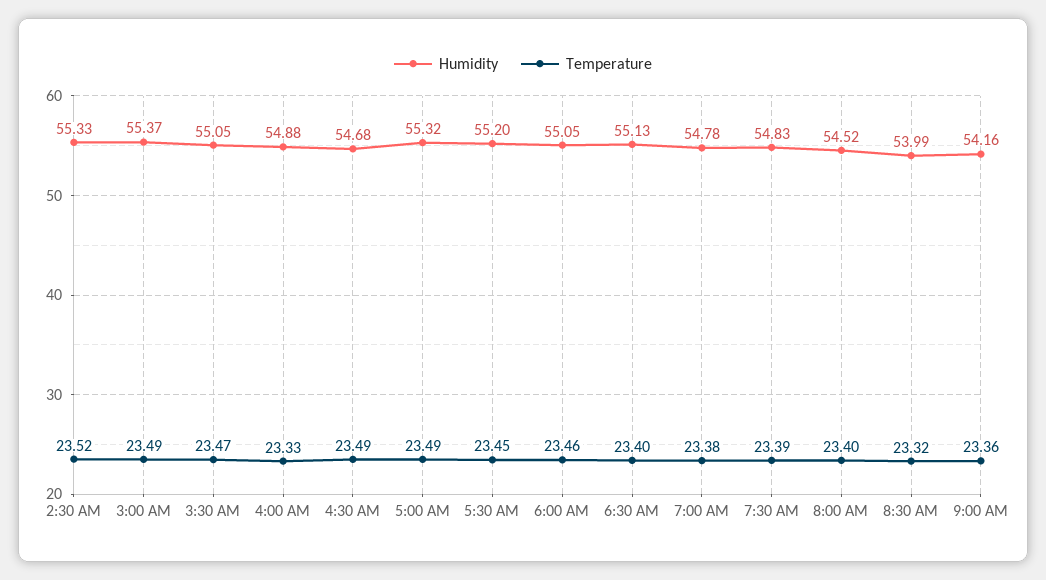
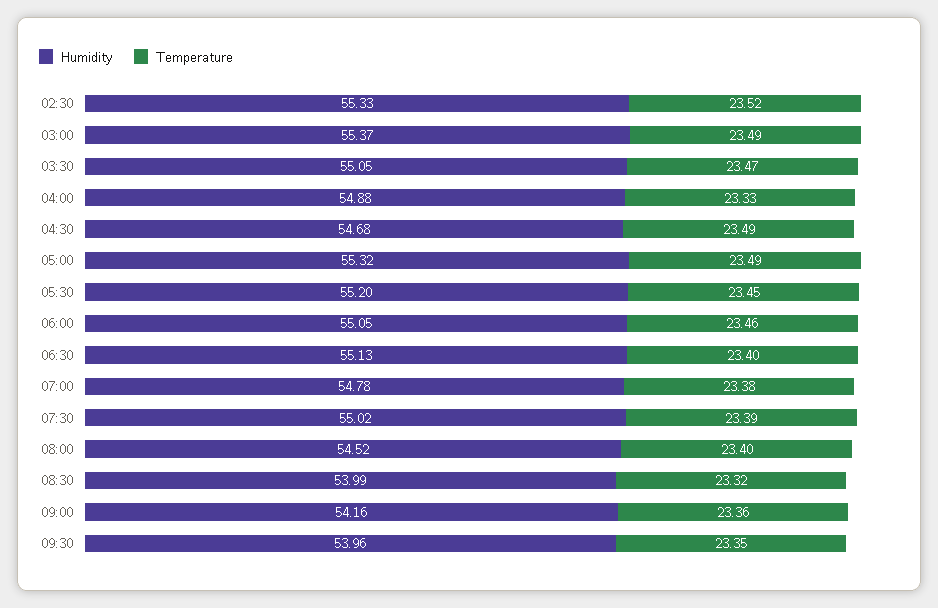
Humidity, 7:30 AM: 54.83 -> 55.02
Humidity, 09:30: none -> 53.96
Temperature, 09:30: none -> 23.35

